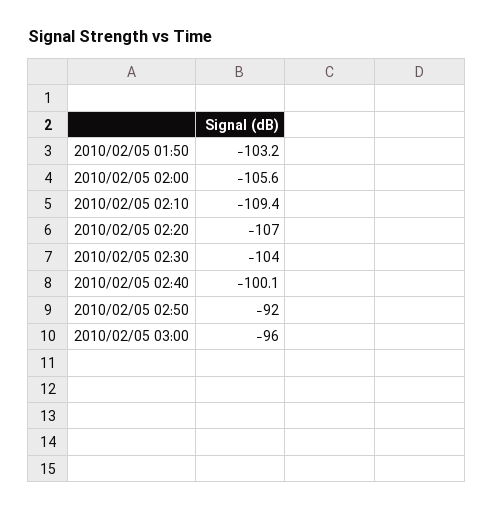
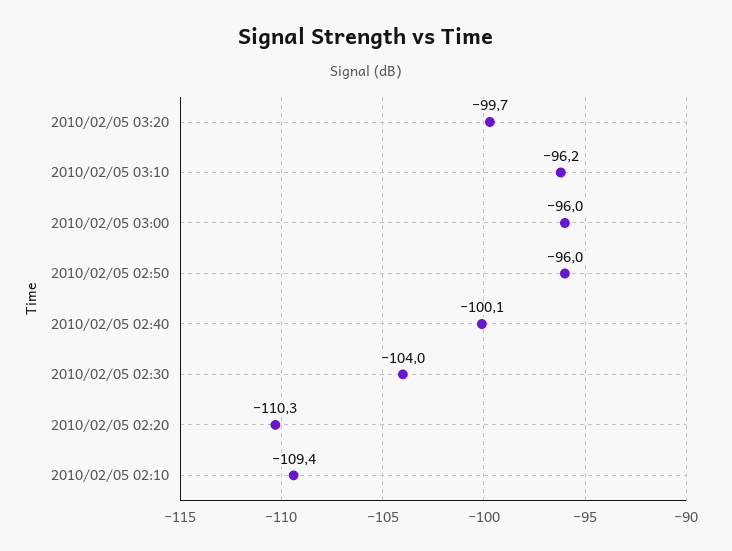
2010/02/05 01:50: -103.2 -> none
2010/02/05 02:00: -105.6 -> none
2010/02/05 02:20: -107 -> -110.3
2010/02/05 02:50: -92 -> -96
2010/02/05 03:20: none -> -99.7
2010/02/05 03:10: none -> -96.2

